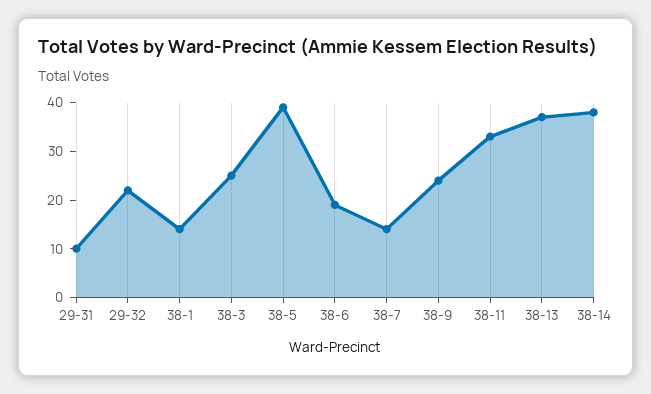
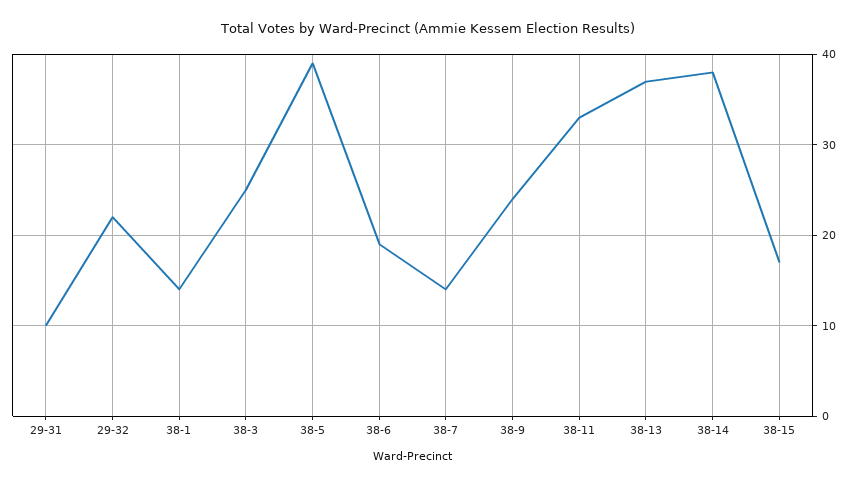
38-15: none -> 17

